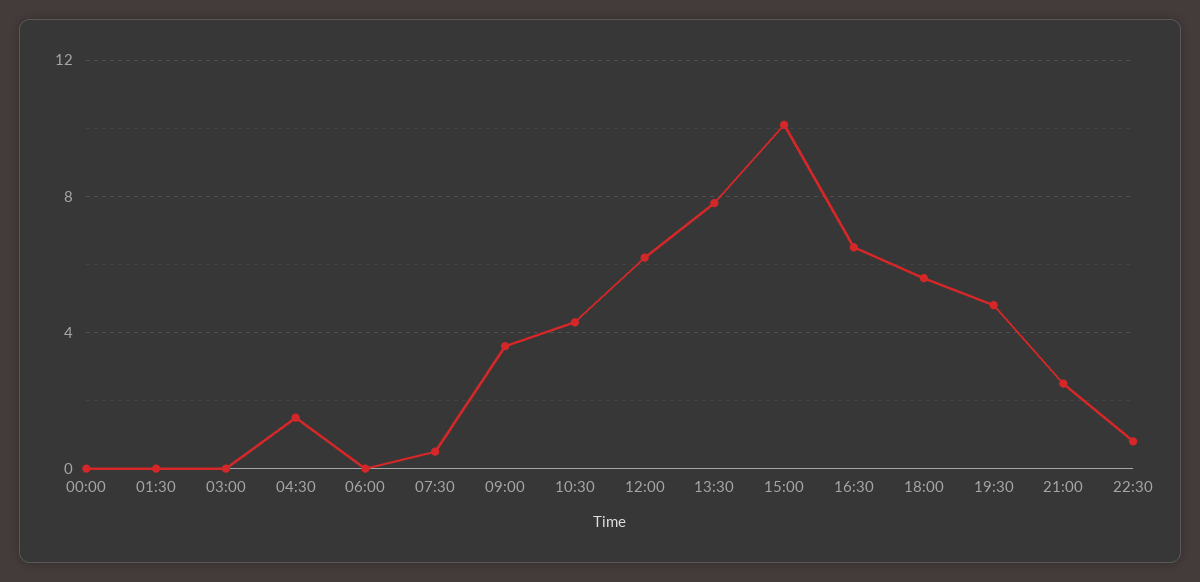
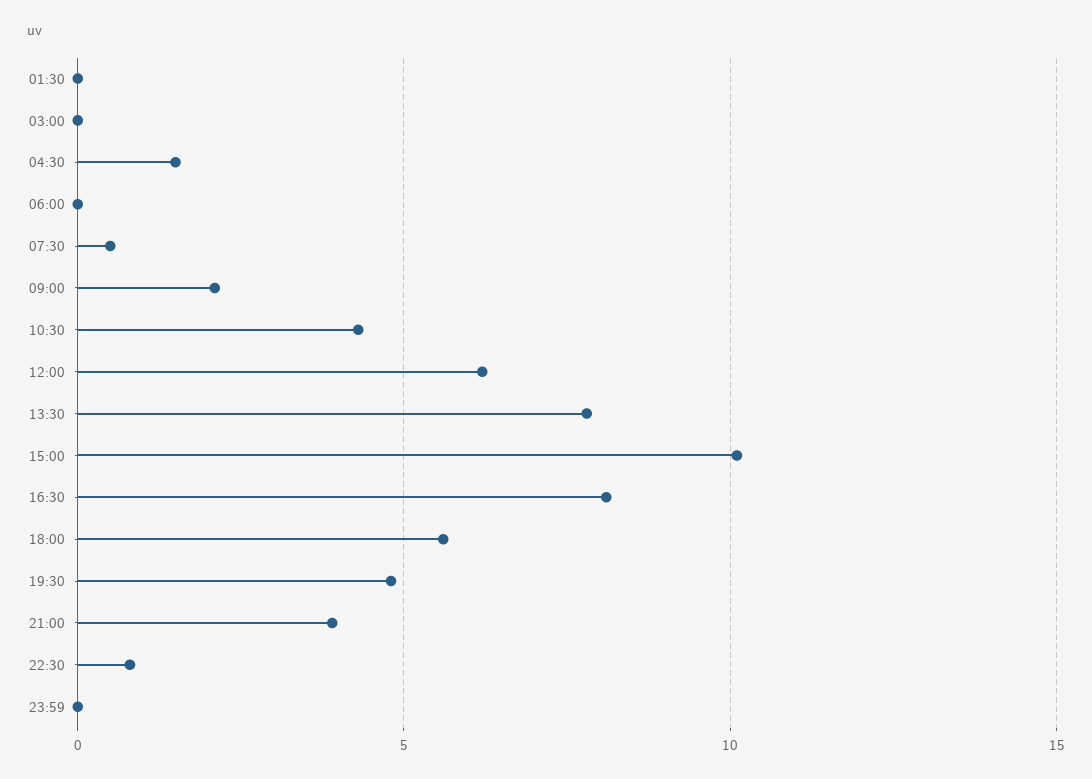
00:00: 0 -> none
09:00: 3.5 -> 2
16:30: 6.5 -> 8
21:00: 2.5 -> 4
23:59: none -> 0

